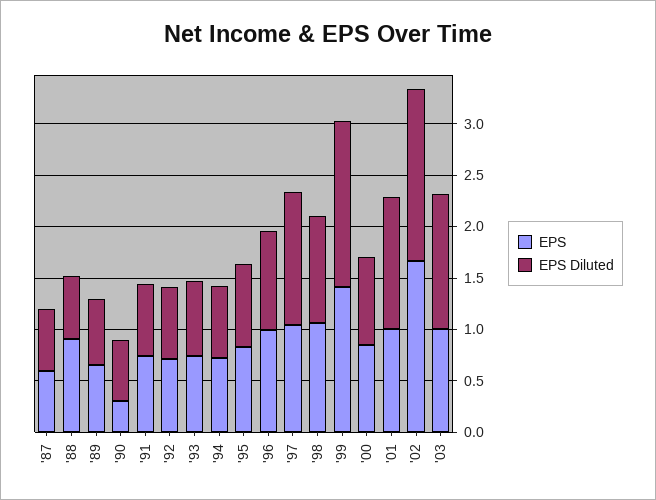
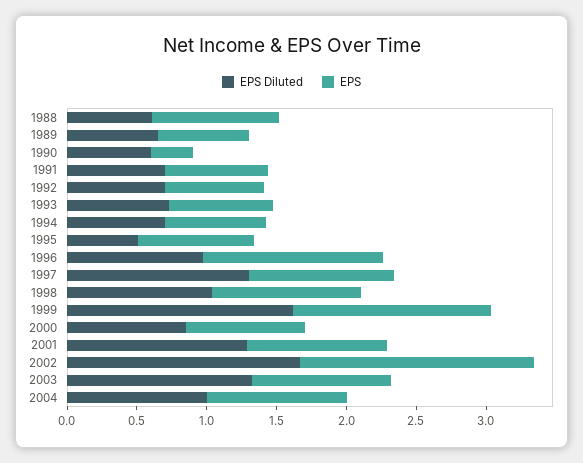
EPS, '87: 0.6 -> none
EPS Diluted, '87: 0.6 -> none
EPS Diluted, '95: 0.8 -> 0.5
EPS, '96: 1 -> 1.3
EPS Diluted, 2004: none -> 1
EPS, 2004: none -> 1

